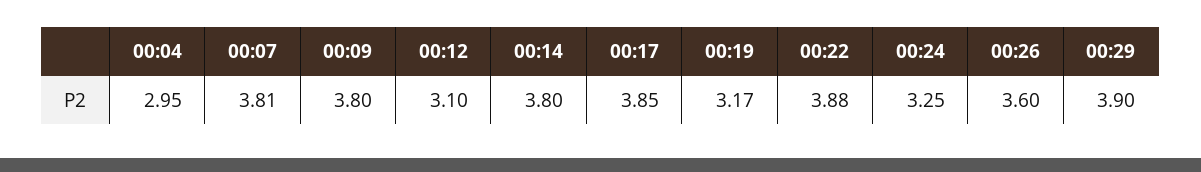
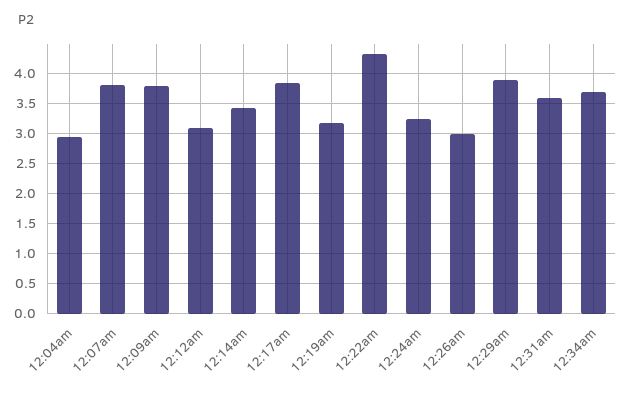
00:14: 3.8 -> 3.4
00:22: 3.88 -> 4.3
00:26: 3.6 -> 3
12:31am: none -> 3.6
12:34am: none -> 3.7

